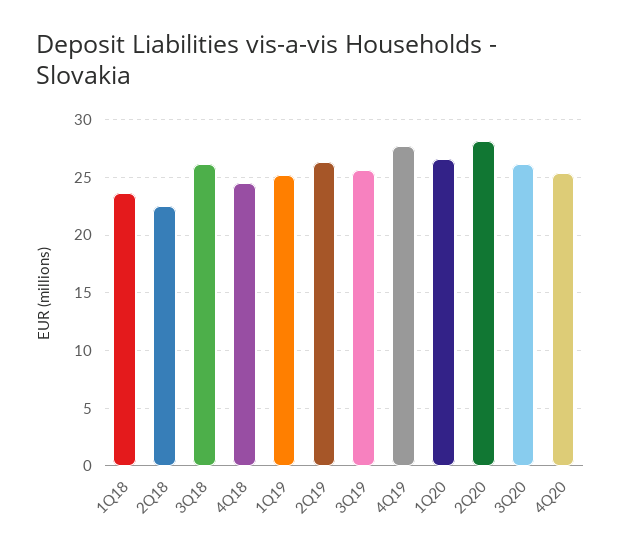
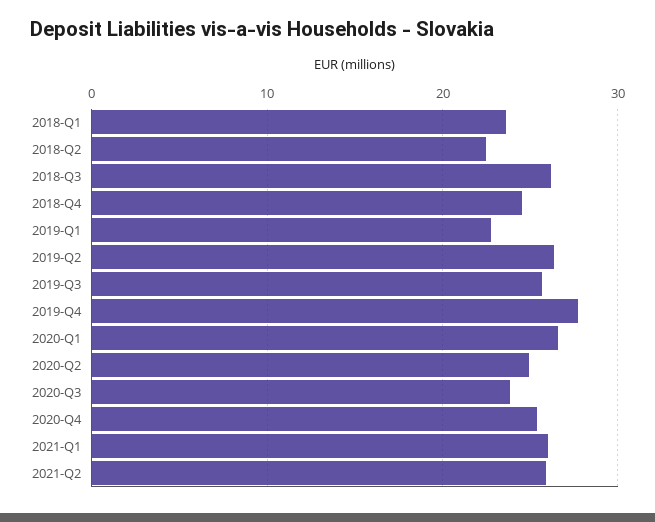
1Q19: 25 -> 23
2Q20: 28 -> 25
3Q20: 26 -> 24
2021-Q1: none -> 26
2021-Q2: none -> 26

